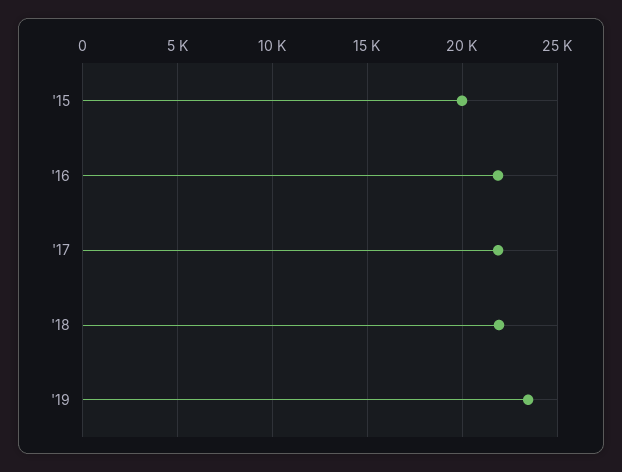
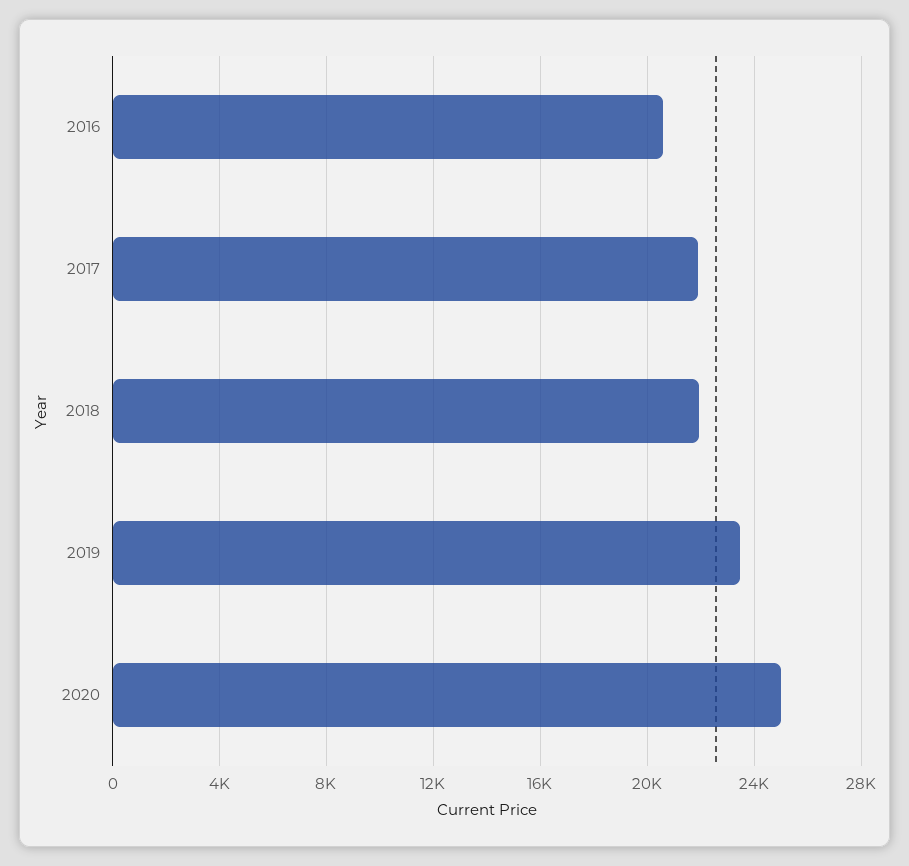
'15: 20000 -> none
'16: 22000 -> 20500
2020: none -> 25000

